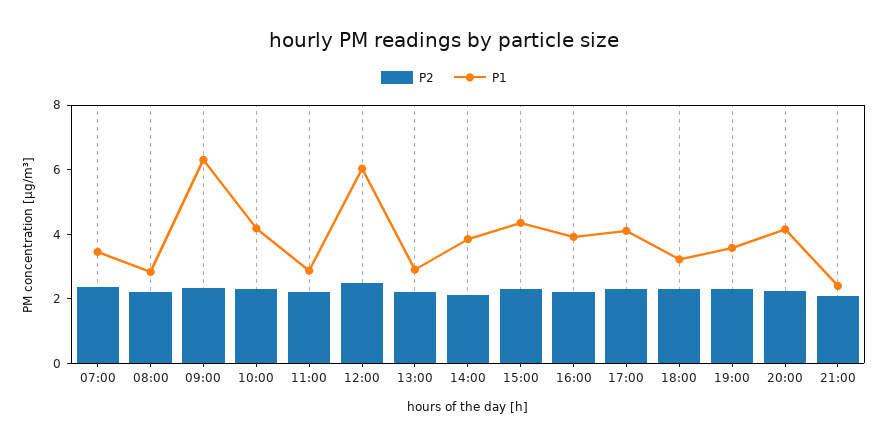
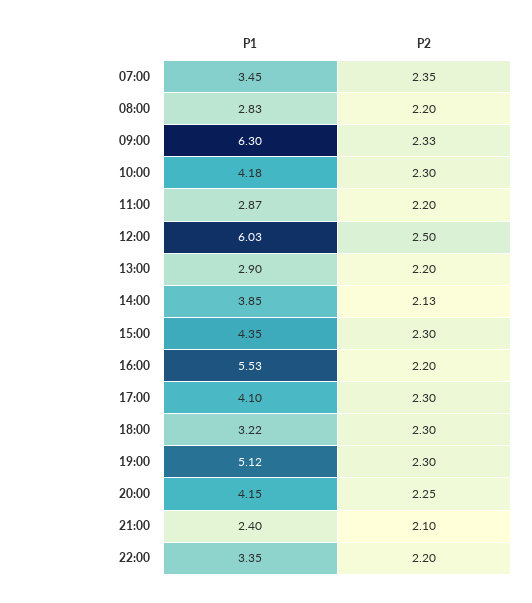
P1, 16:00: 4 -> 5.53
P1, 19:00: 3.5 -> 5.12
P1, 22:00: none -> 3.35
P2, 22:00: none -> 2.2

